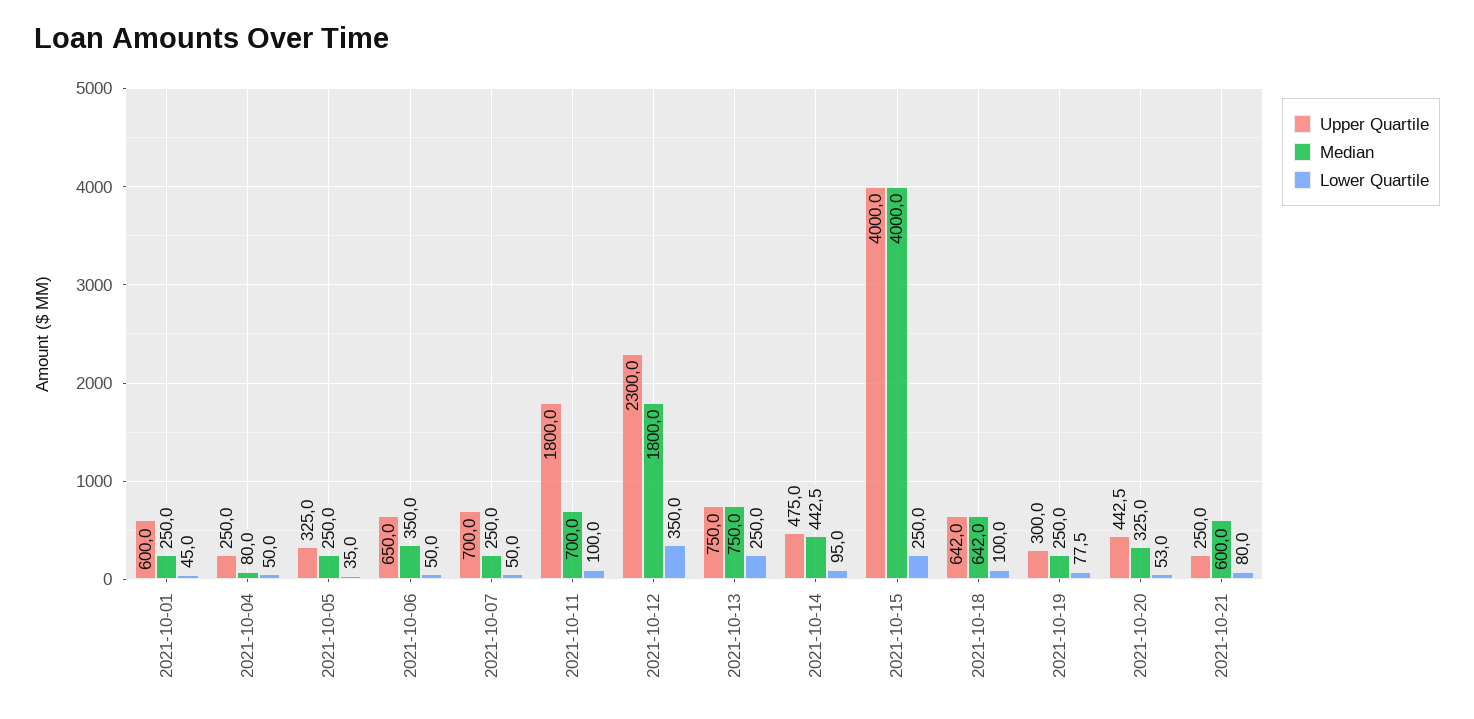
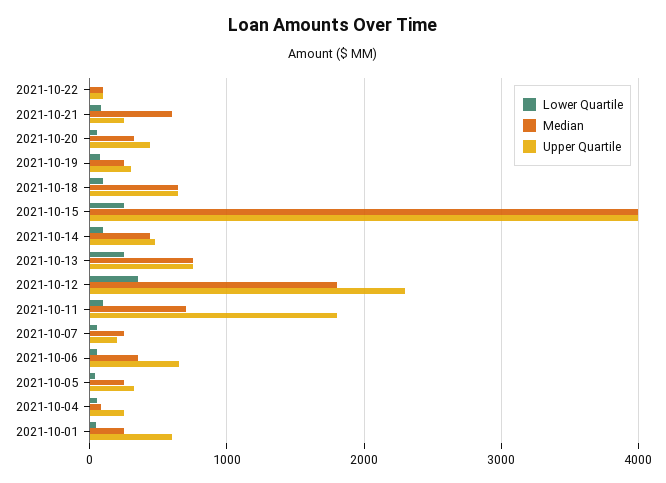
Upper Quartile, 2021-10-07: 700 -> 200
Lower Quartile, 2021-10-22: none -> 0
Median, 2021-10-22: none -> 100
Upper Quartile, 2021-10-22: none -> 100

